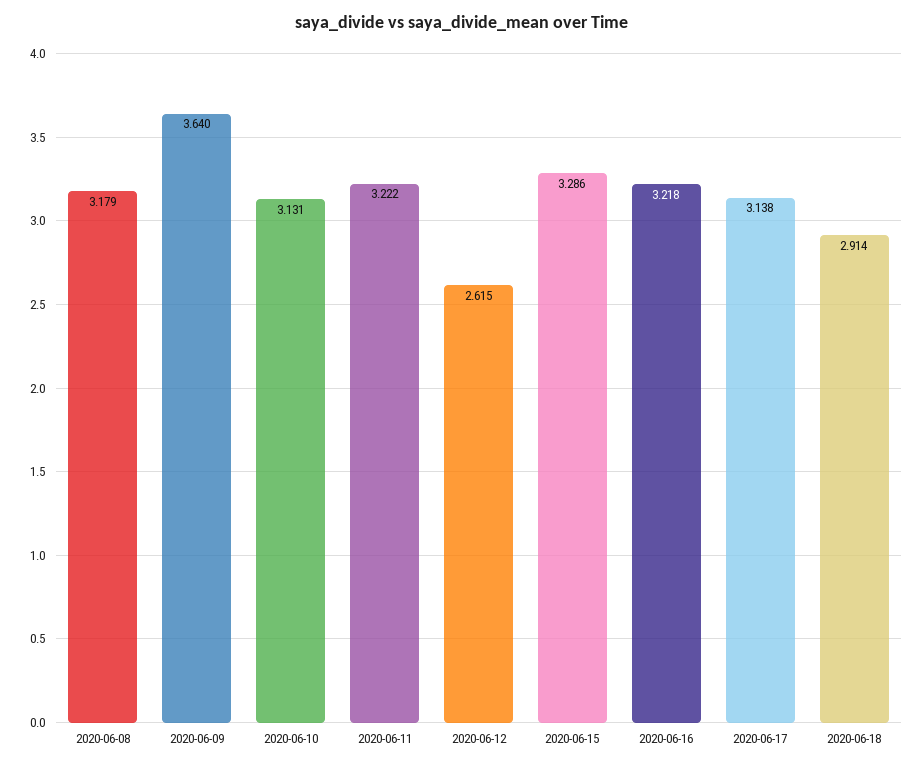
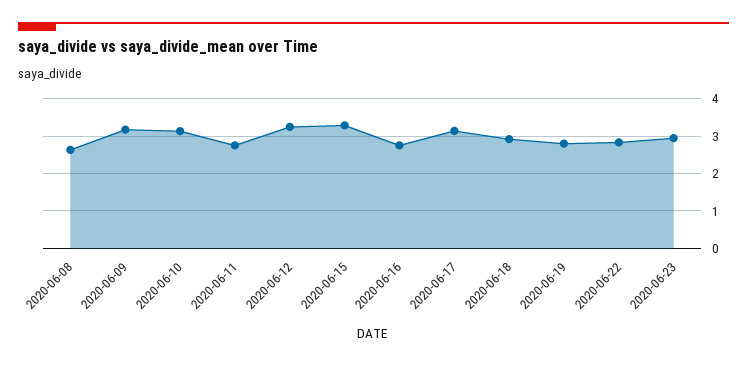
2020-06-08: 3.179 -> 2.6
2020-06-09: 3.64 -> 3.2
2020-06-11: 3.222 -> 2.8
2020-06-12: 2.615 -> 3.2
2020-06-16: 3.218 -> 2.8
2020-06-19: none -> 2.8
2020-06-22: none -> 2.8
2020-06-23: none -> 3

